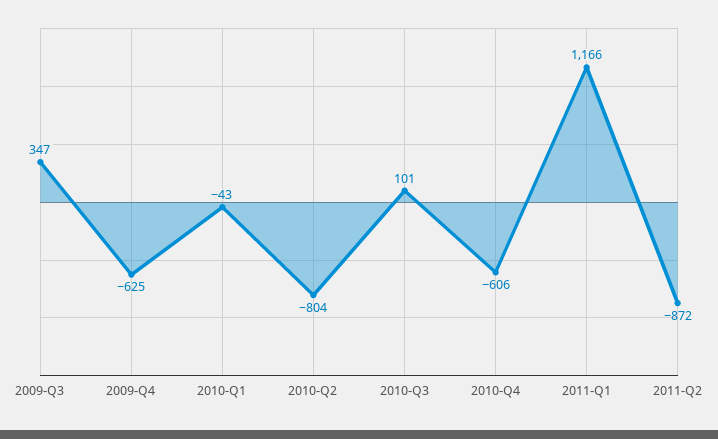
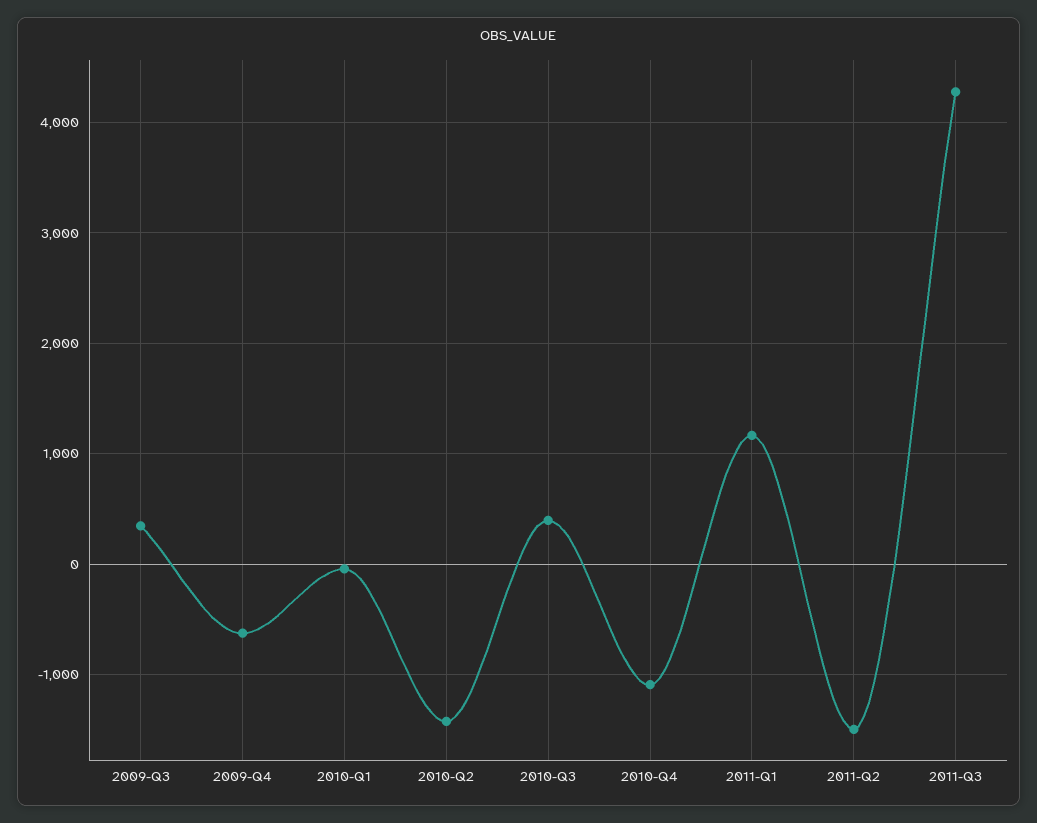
2010-Q2: -804 -> -1400
2010-Q3: 101 -> 400
2010-Q4: -606 -> -1100
2011-Q2: -872 -> -1500
2011-Q3: none -> 4300

